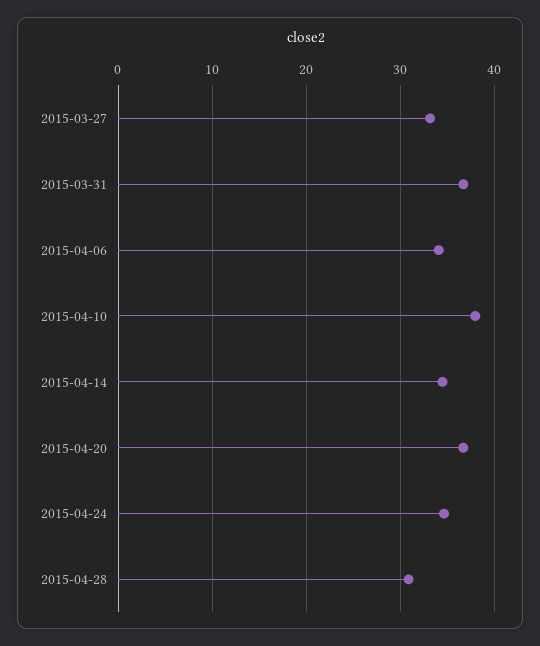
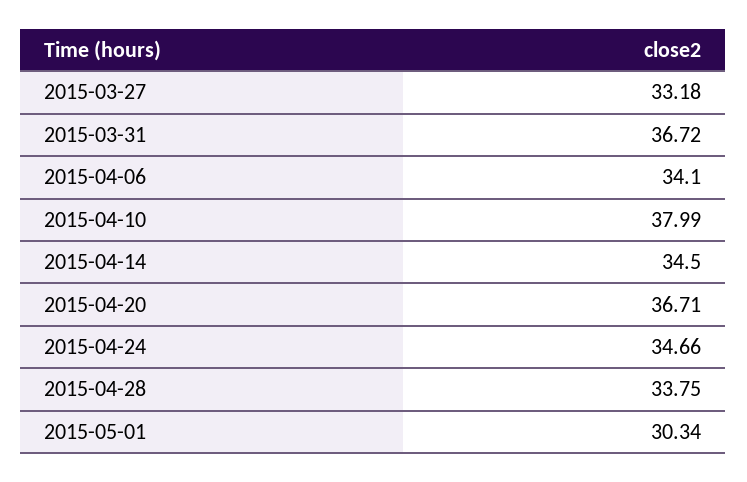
2015-04-28: 31 -> 33.75
2015-05-01: none -> 30.34

